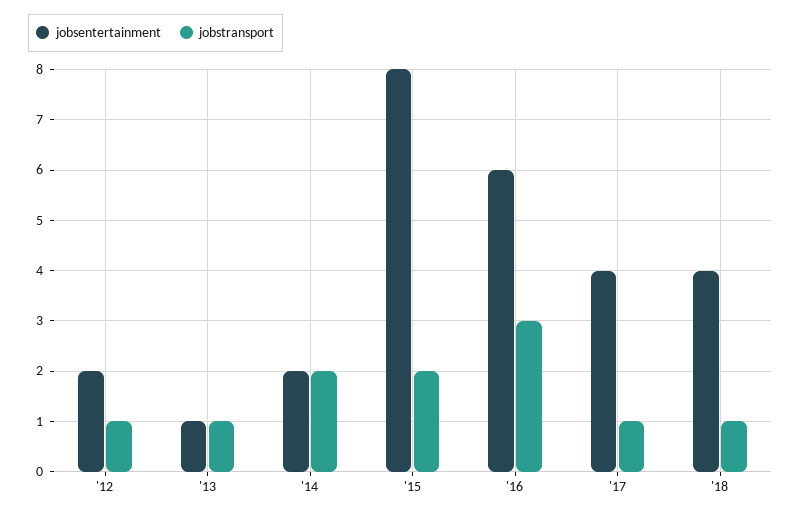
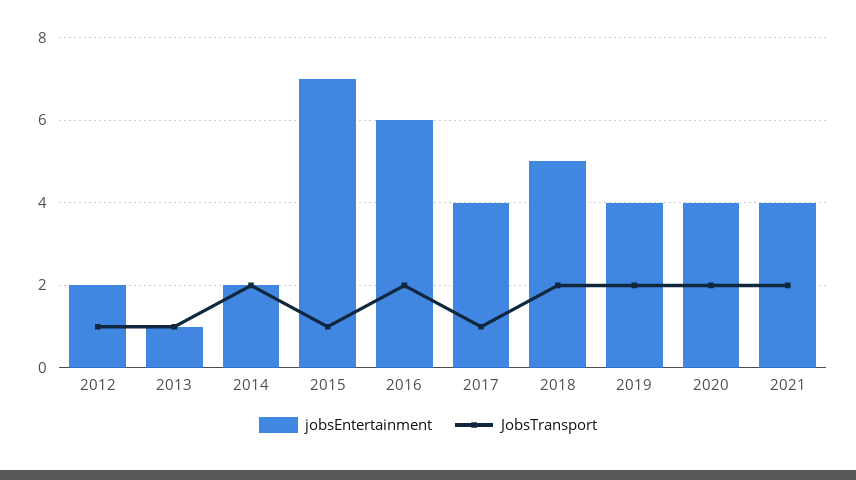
jobsentertainment, '15: 8 -> 7
jobstransport, '15: 2 -> 1
jobstransport, '16: 3 -> 2
jobsentertainment, '18: 4 -> 5
jobstransport, '18: 1 -> 2
jobsentertainment, 2019: none -> 4
jobstransport, 2019: none -> 2
jobsentertainment, 2020: none -> 4
jobstransport, 2020: none -> 2
jobsentertainment, 2021: none -> 4
jobstransport, 2021: none -> 2

